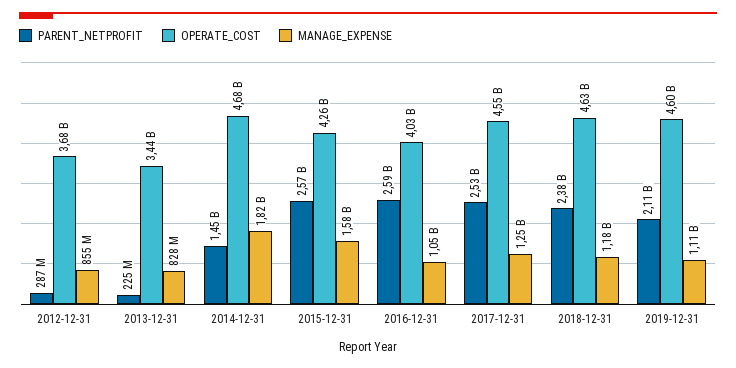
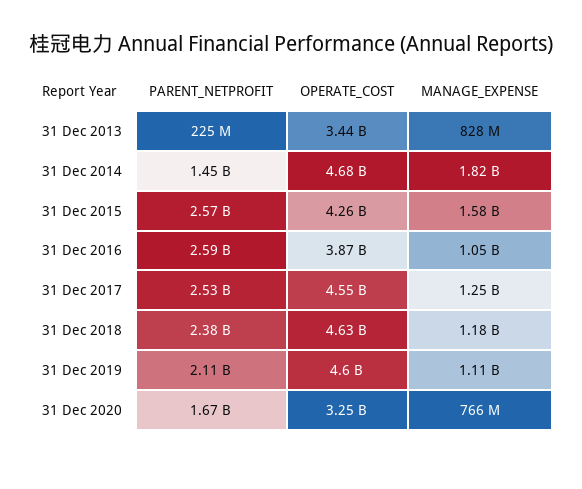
PARENT_NETPROFIT, 2012-12-31: 287000000 -> none
OPERATE_COST, 2012-12-31: 3680000000 -> none
MANAGE_EXPENSE, 2012-12-31: 855000000 -> none
OPERATE_COST, 2016-12-31: 4030000000 -> 3870000000
PARENT_NETPROFIT, 31 Dec 2020: none -> 1670000000
OPERATE_COST, 31 Dec 2020: none -> 3250000000
MANAGE_EXPENSE, 31 Dec 2020: none -> 766000000

